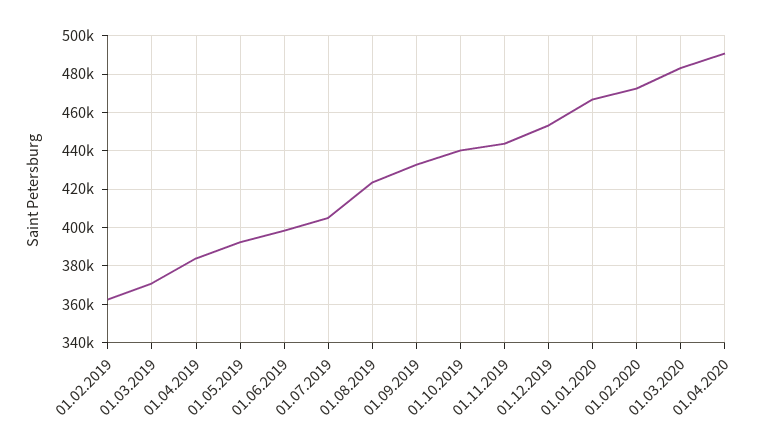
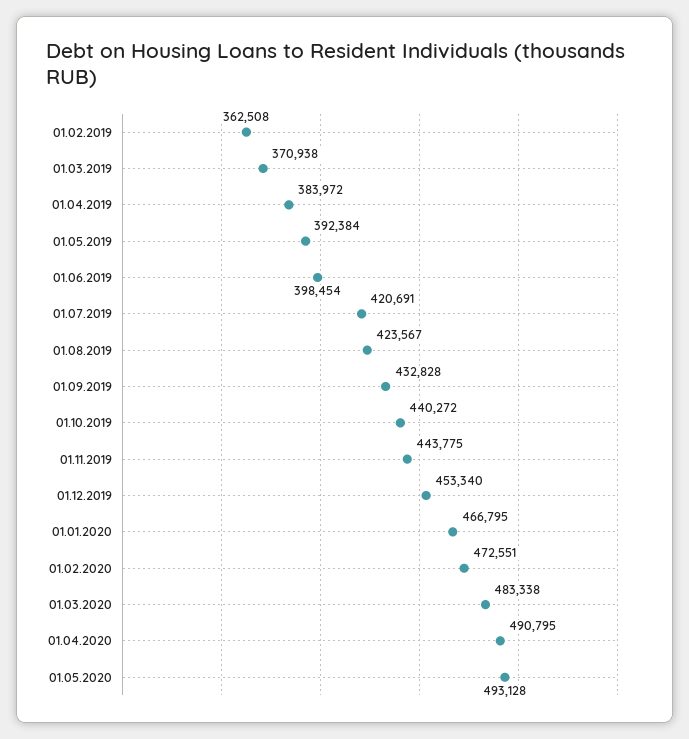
01.07.2019: 405000 -> 420691
01.05.2020: none -> 493128

